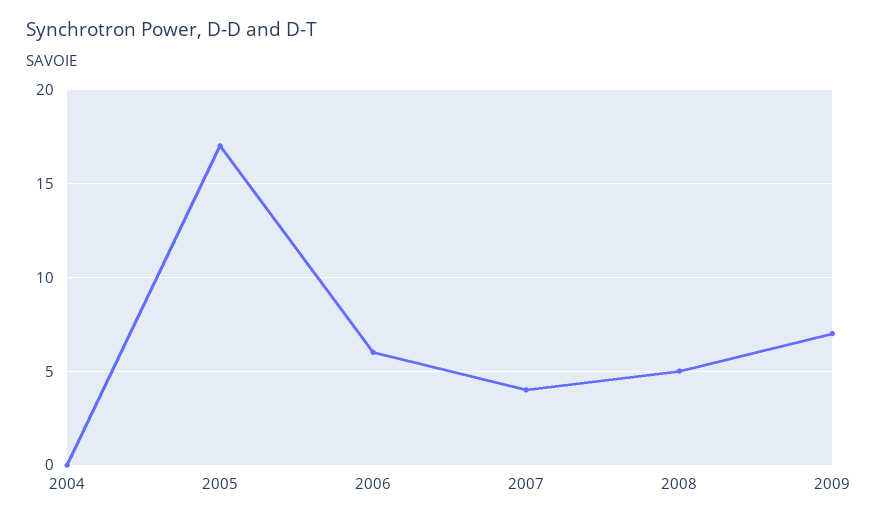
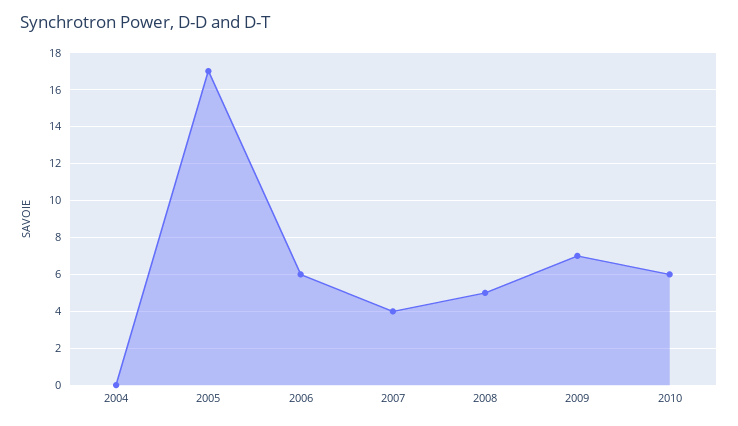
2010: none -> 6

